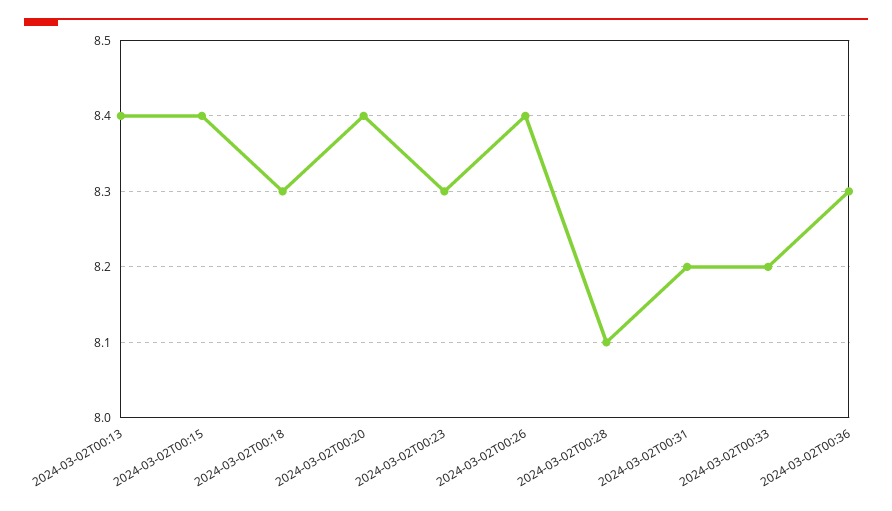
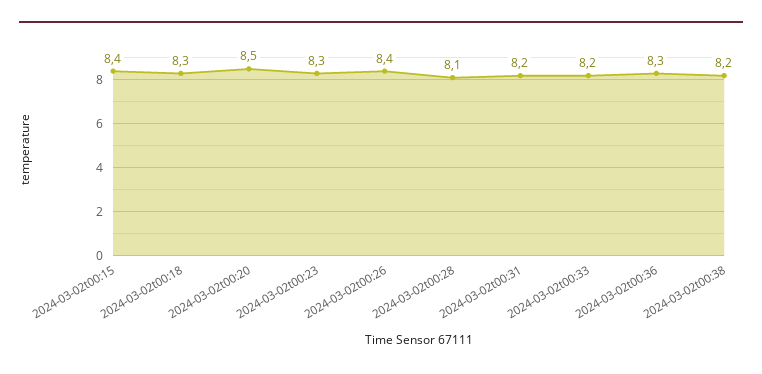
2024-03-02T00:13: 8.4 -> none
2024-03-02T00:20: 8.4 -> 8.5
2024-03-02t00:38: none -> 8.2

